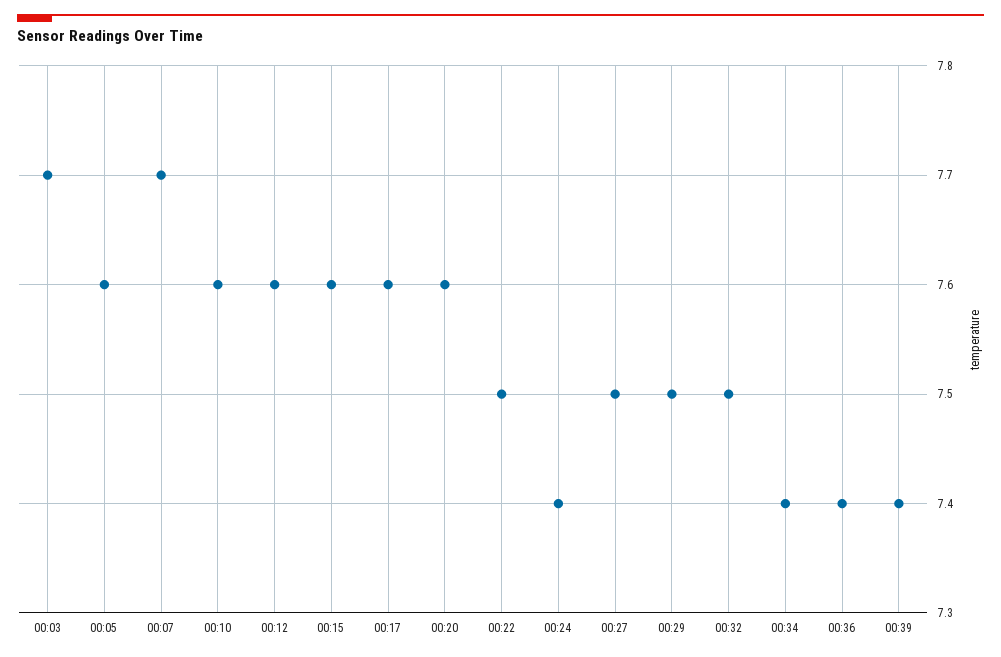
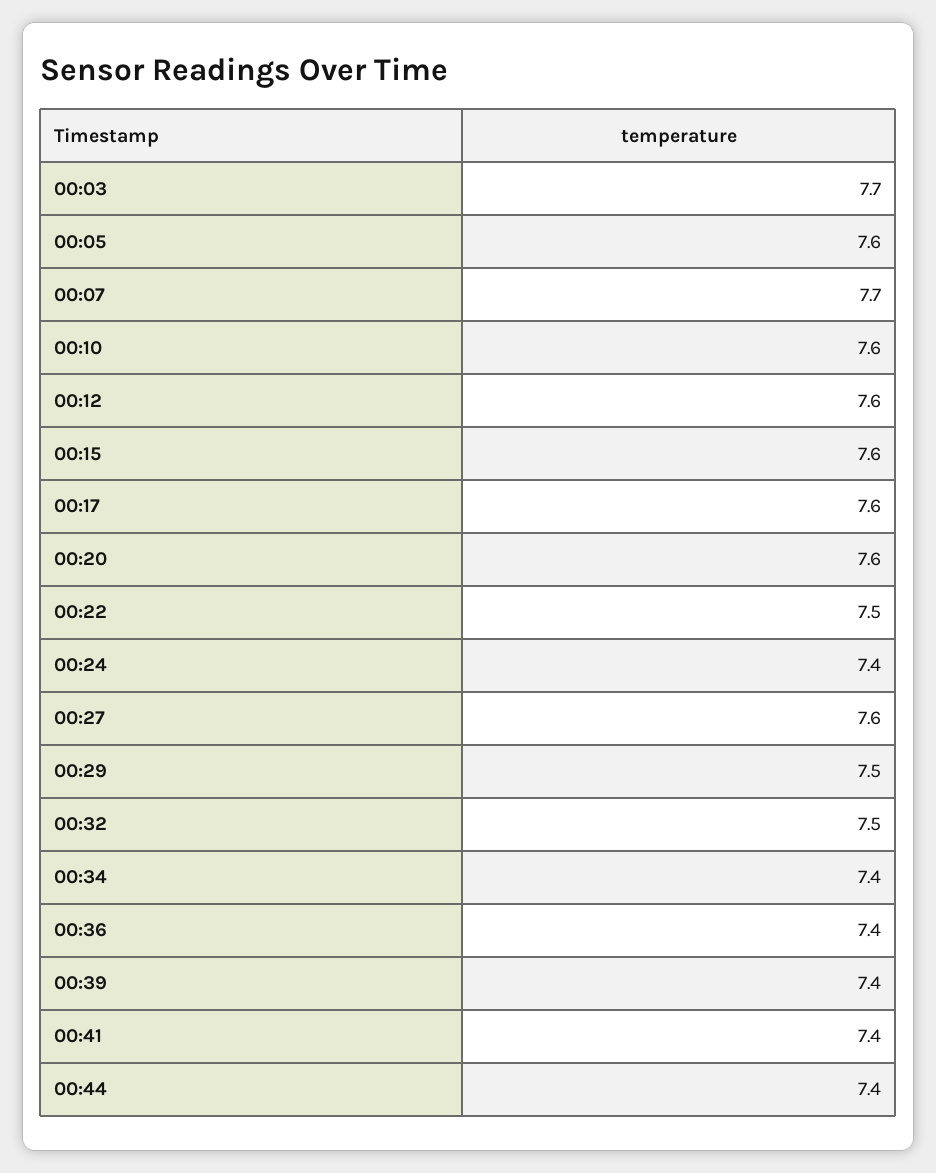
00:27: 7.5 -> 7.6
00:41: none -> 7.4
00:44: none -> 7.4

